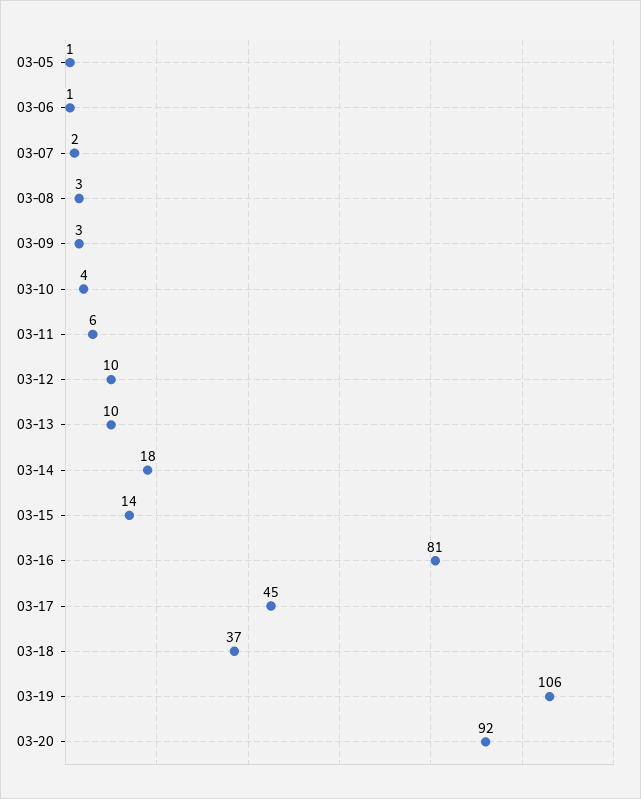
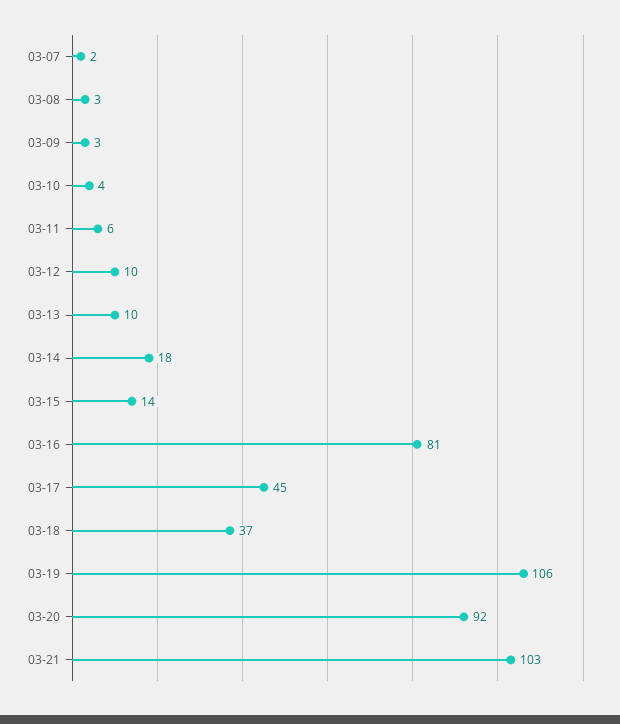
03-05: 1 -> none
03-06: 1 -> none
03-21: none -> 103

